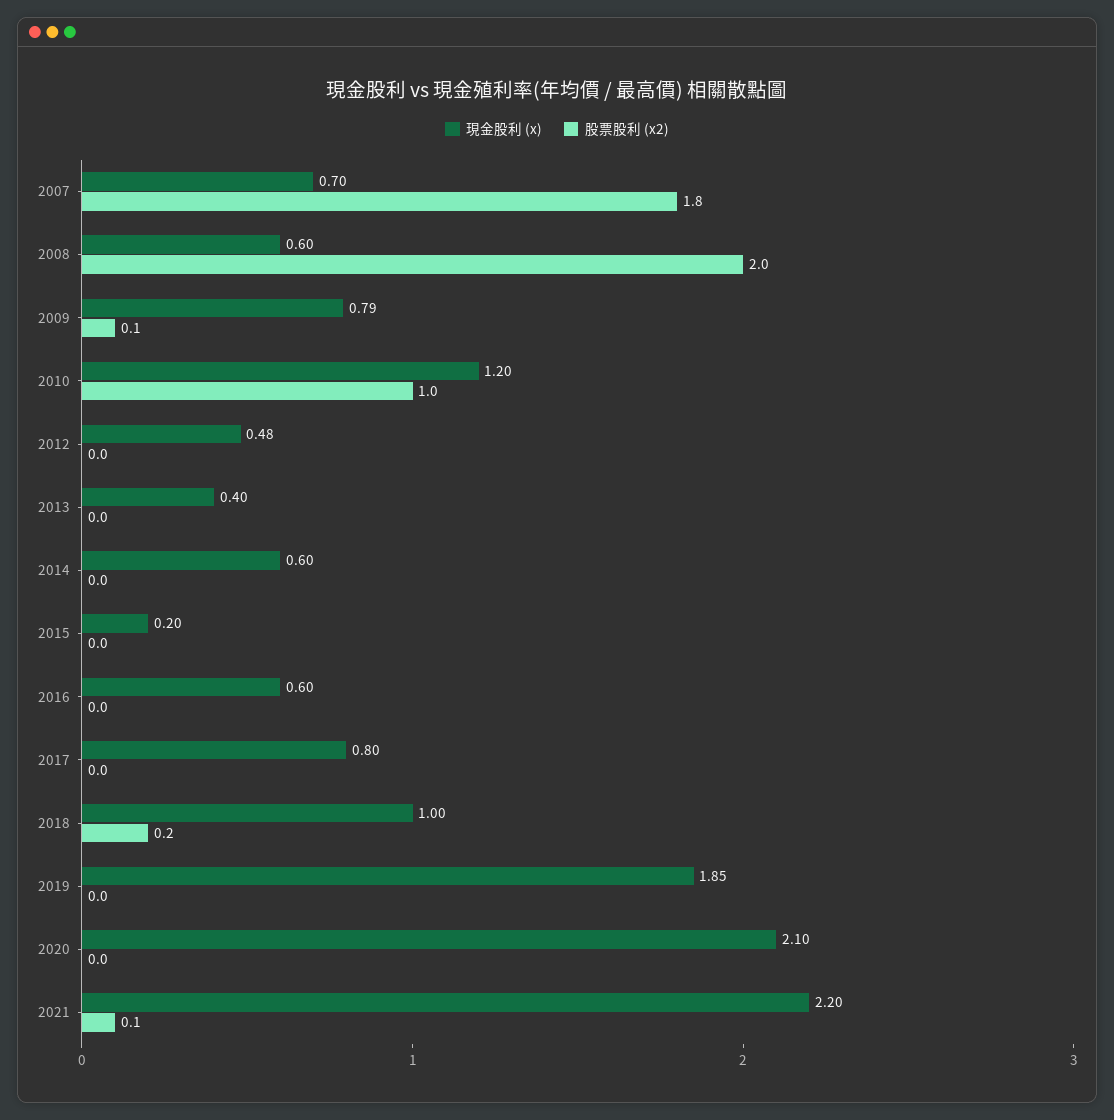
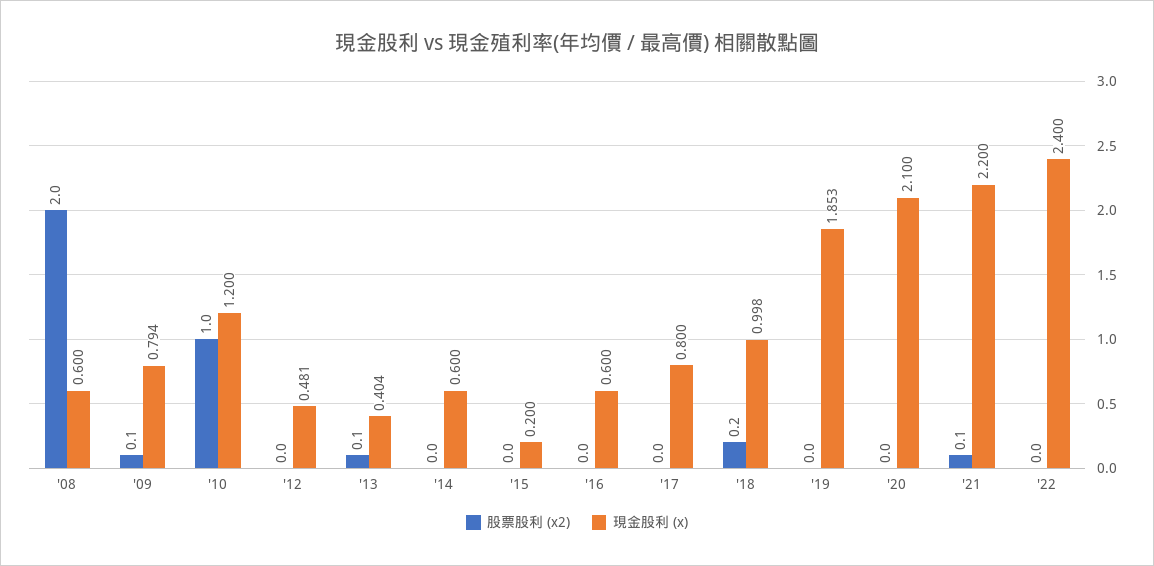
現金股利 (x), 2007: 0.7 -> none
股票股利 (x2), 2007: 1.8 -> none
股票股利 (x2), 2013: 0 -> 0.1
股票股利 (x2), '22: none -> 0
現金股利 (x), '22: none -> 2.4

